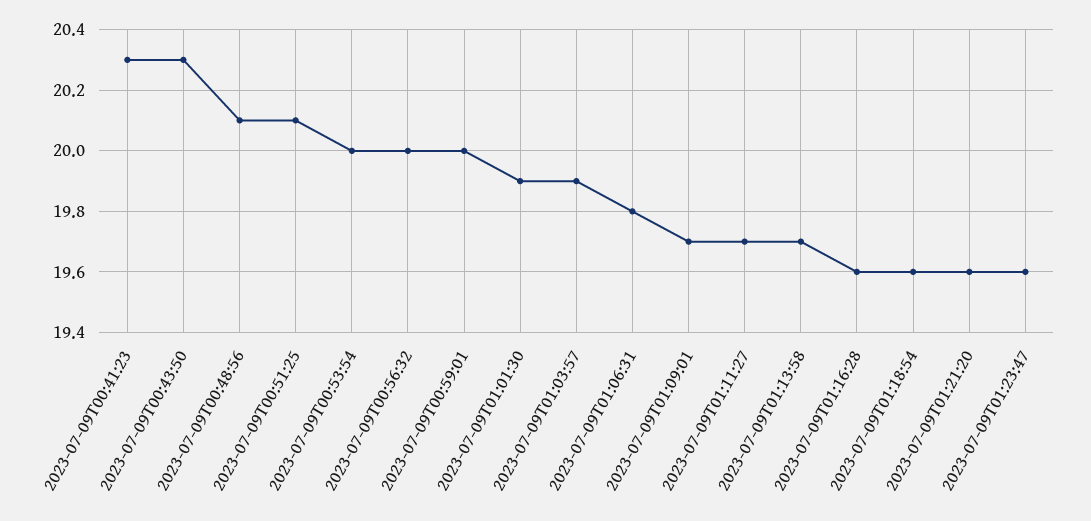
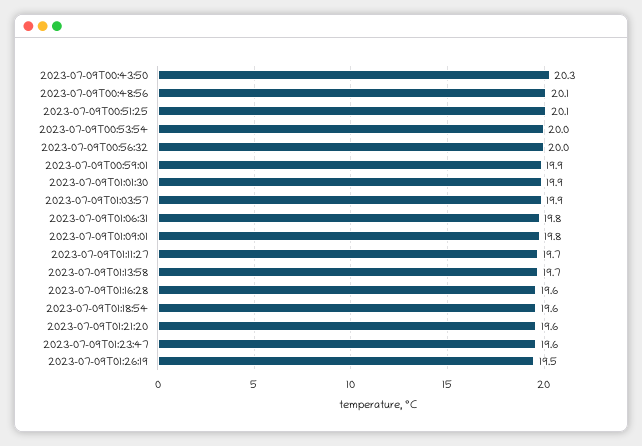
2023-07-09T00:41:23: 20.3 -> none
2023-07-09T00:59:01: 20 -> 19.9
2023-07-09T01:09:01: 19.7 -> 19.8
2023-07-09T01:26:19: none -> 19.5

